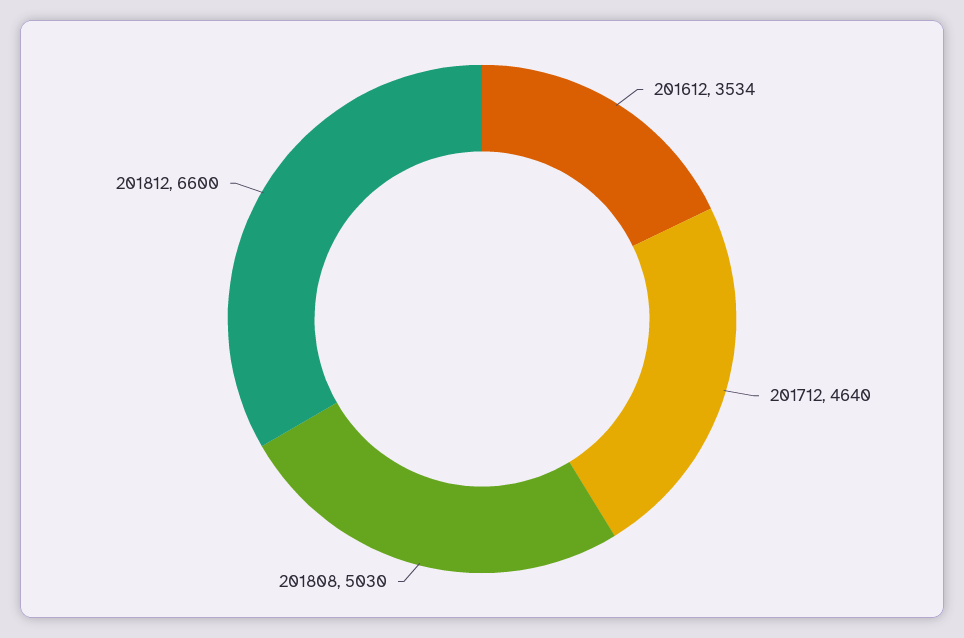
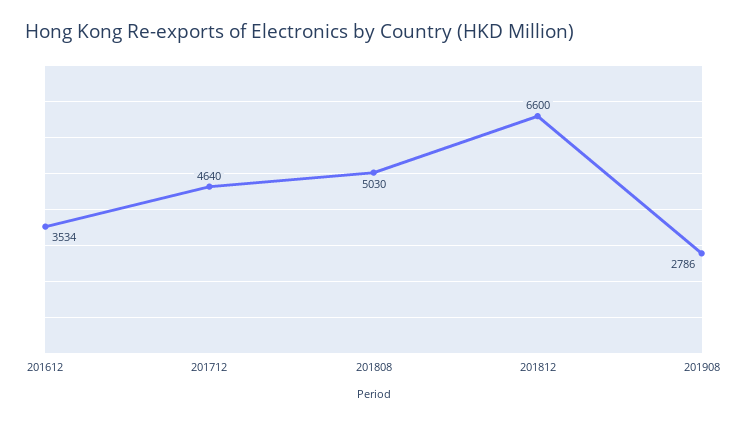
201908: none -> 2786

